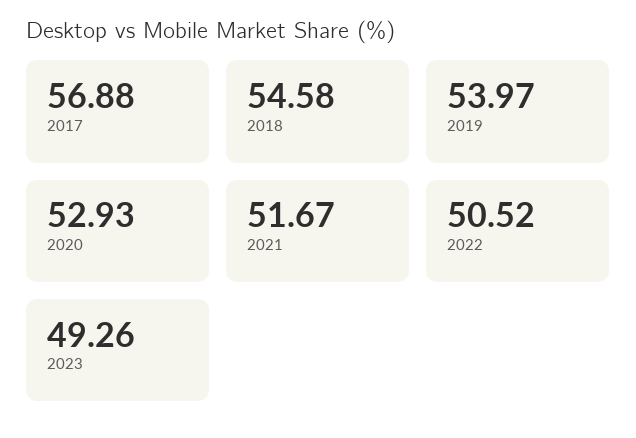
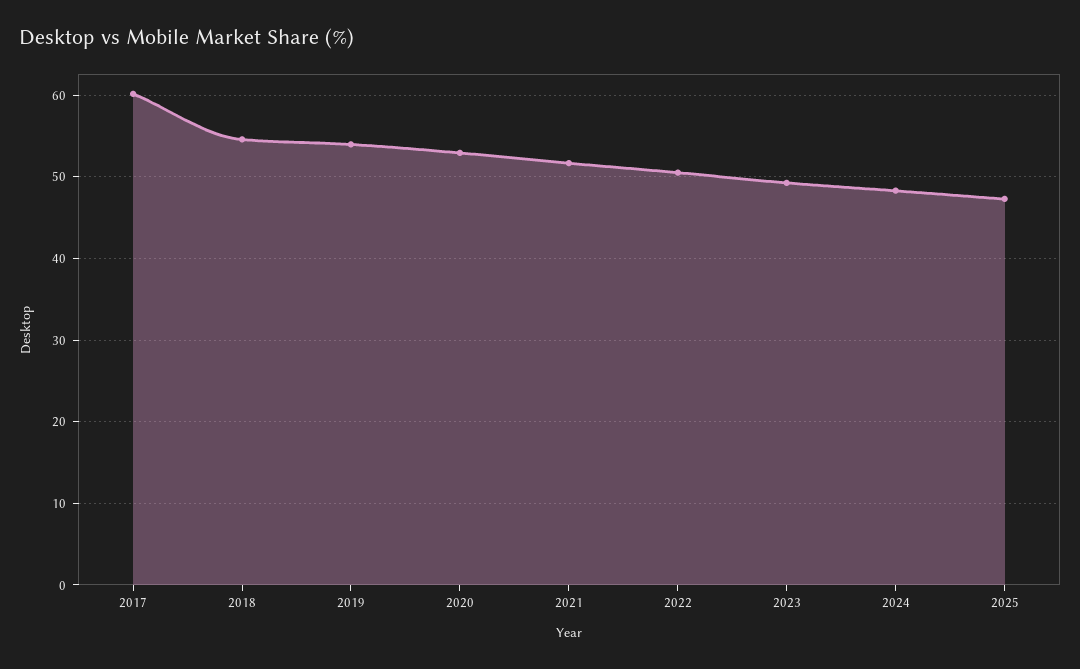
2017: 56.88 -> 60
2024: none -> 48
2025: none -> 47

